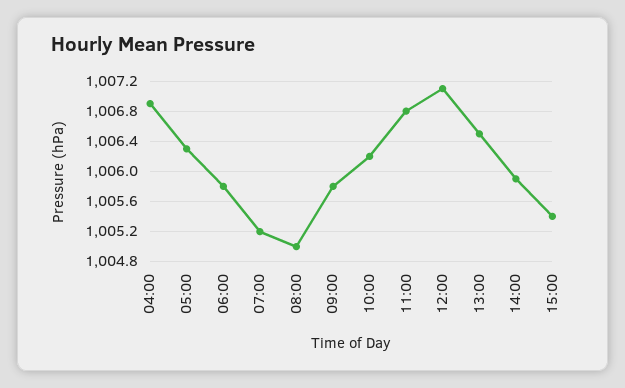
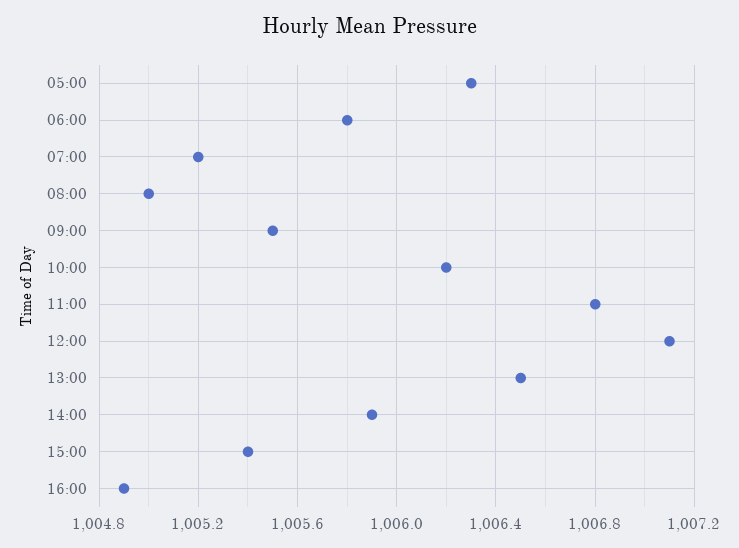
04:00: 1006.9 -> none
09:00: 1005.8 -> 1005.5
16:00: none -> 1004.9

